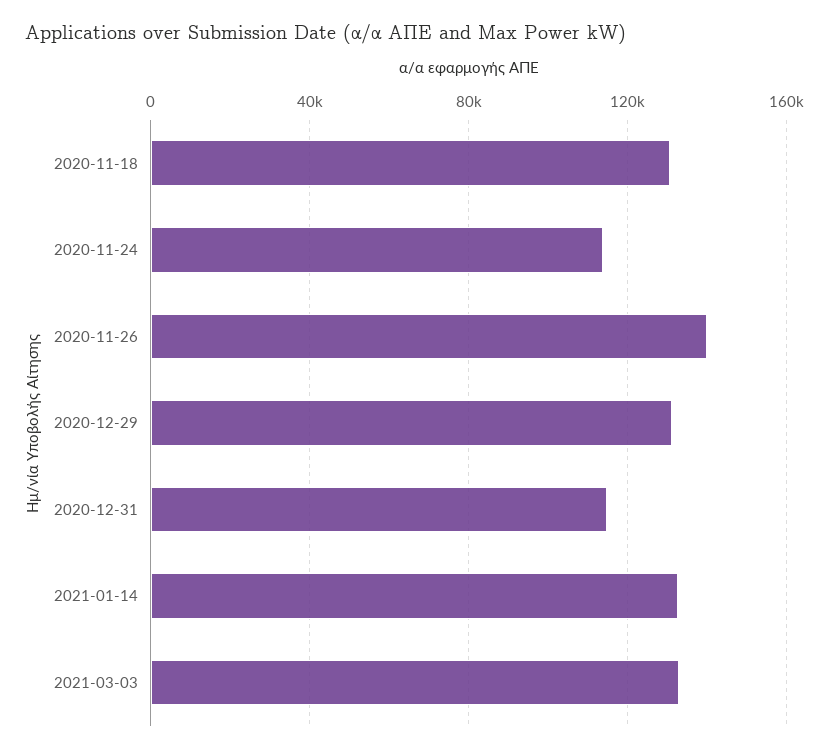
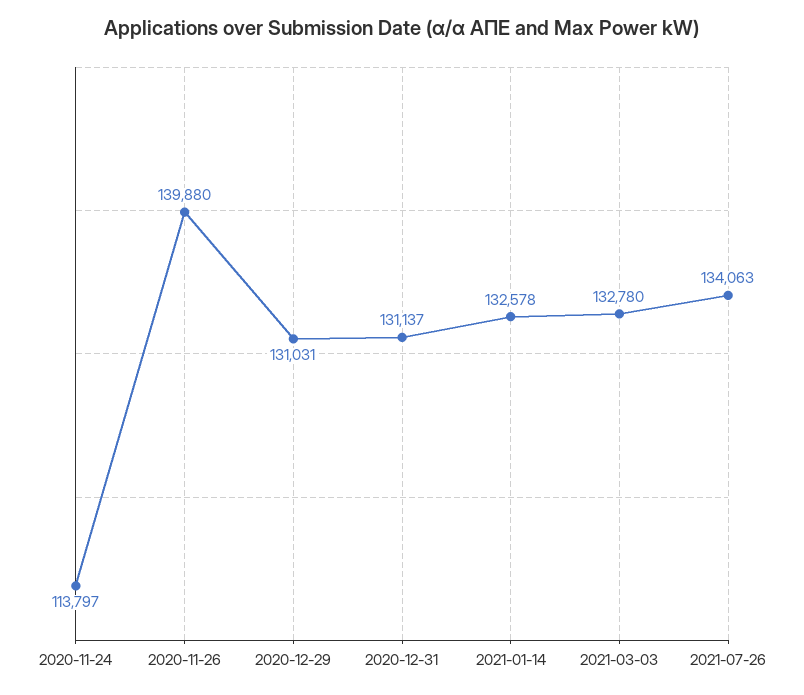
2020-11-18: 130000 -> none
2020-12-31: 115000 -> 131137
2021-07-26: none -> 134063

